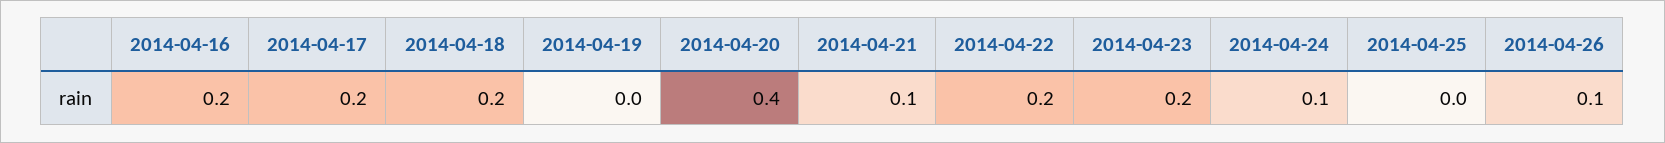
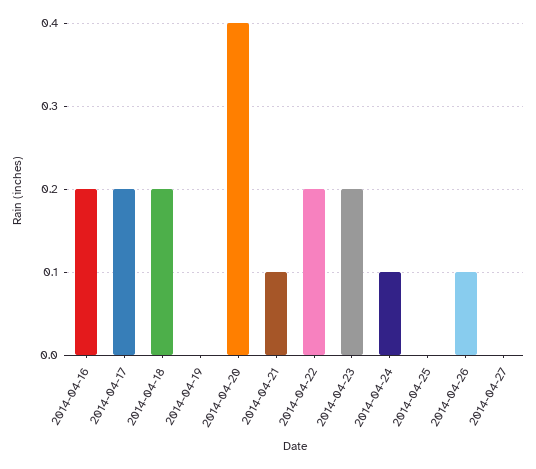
2014-04-27: none -> 0

